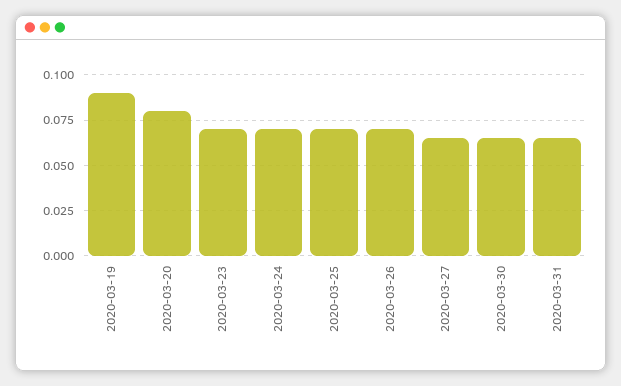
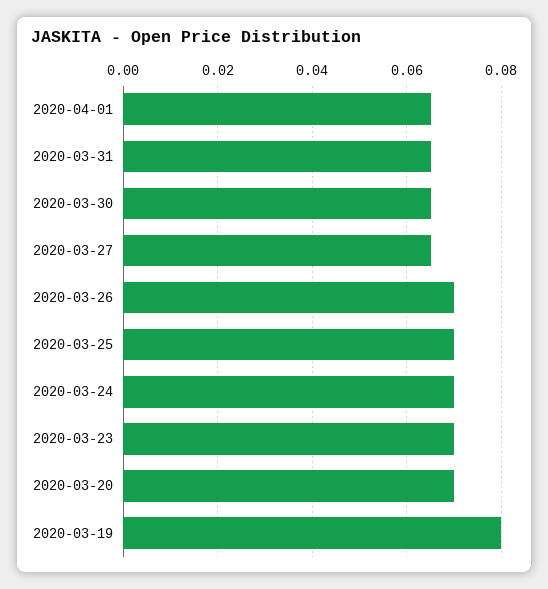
2020-03-19: 0.09 -> 0.08
2020-03-20: 0.08 -> 0.07
2020-04-01: none -> 0.065

